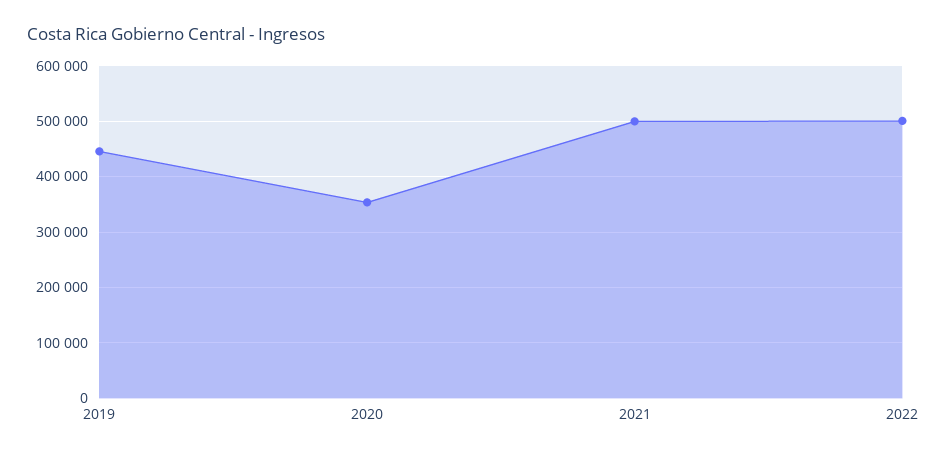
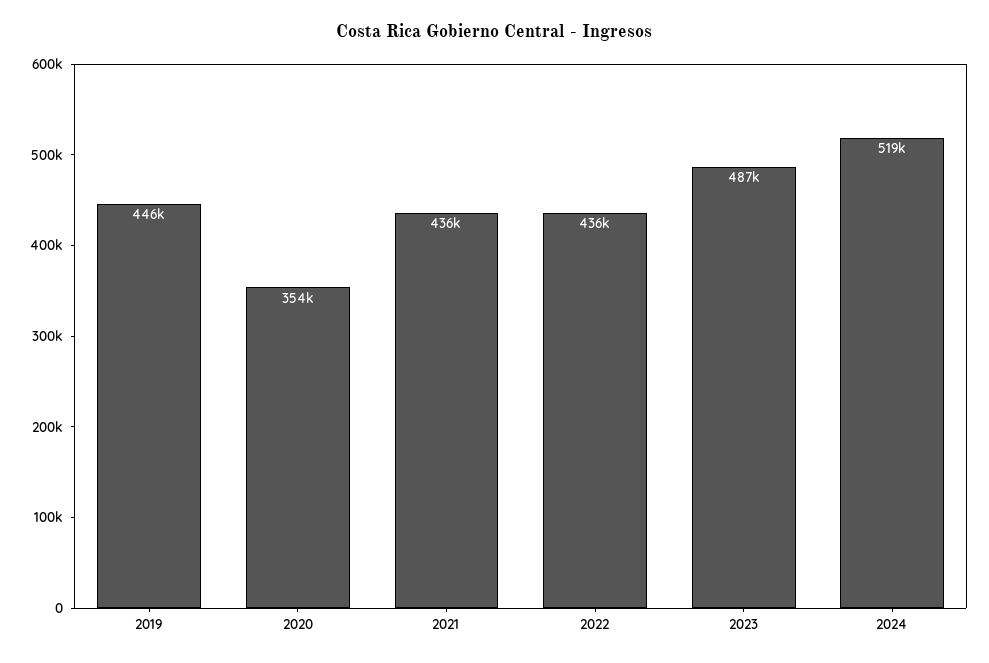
2021: 500000 -> 436000
2022: 500000 -> 436000
2023: none -> 487000
2024: none -> 519000

